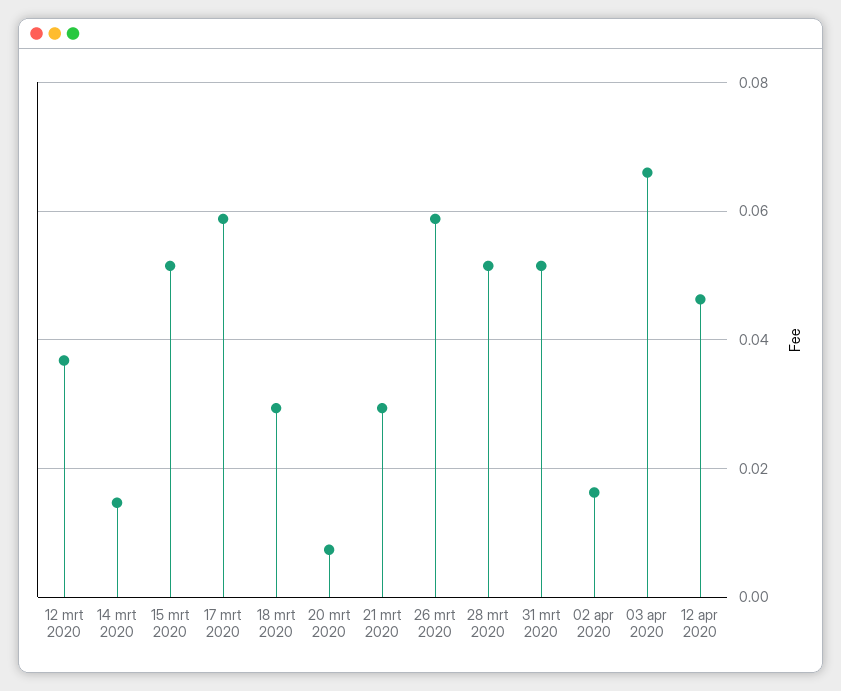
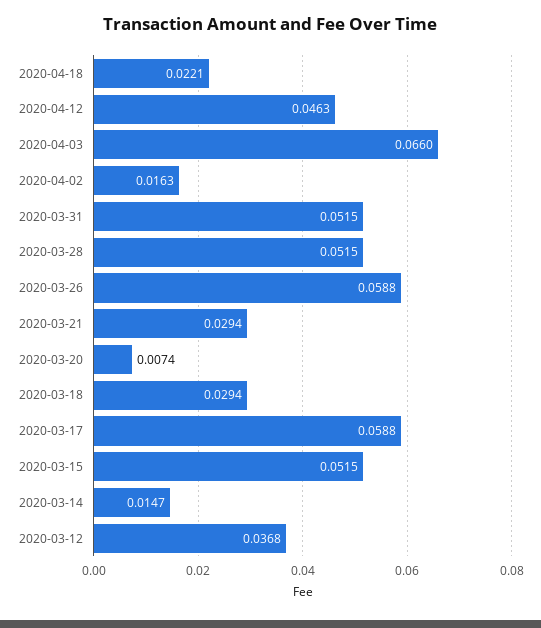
2020-04-18: none -> 0.0221

